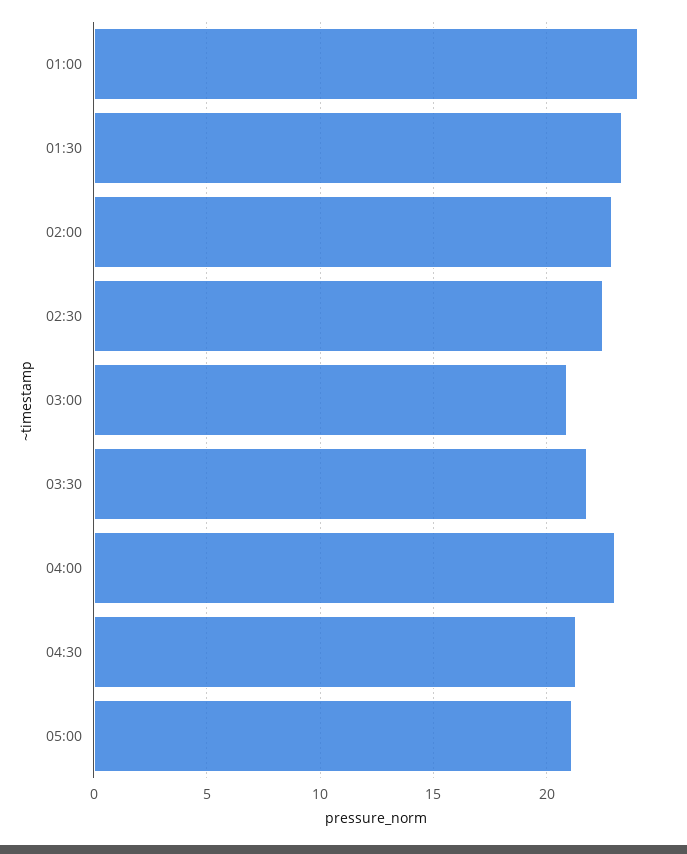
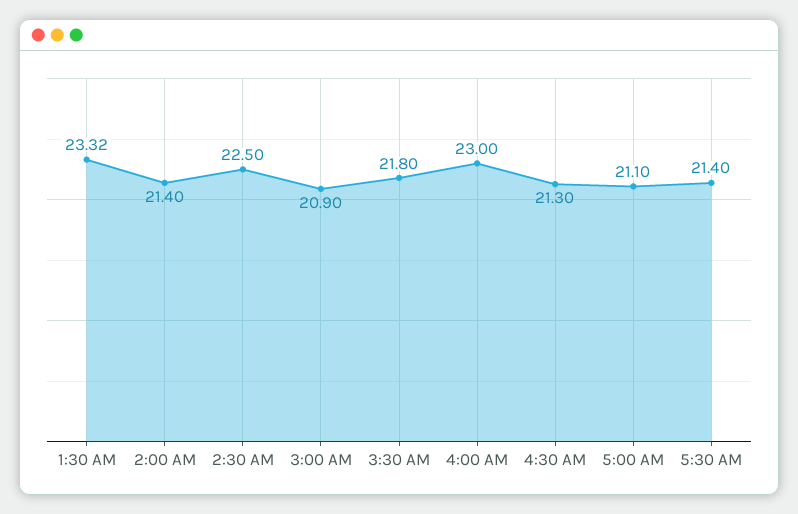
01:00: 24 -> none
02:00: 23 -> 21.4
5:30 AM: none -> 21.4

